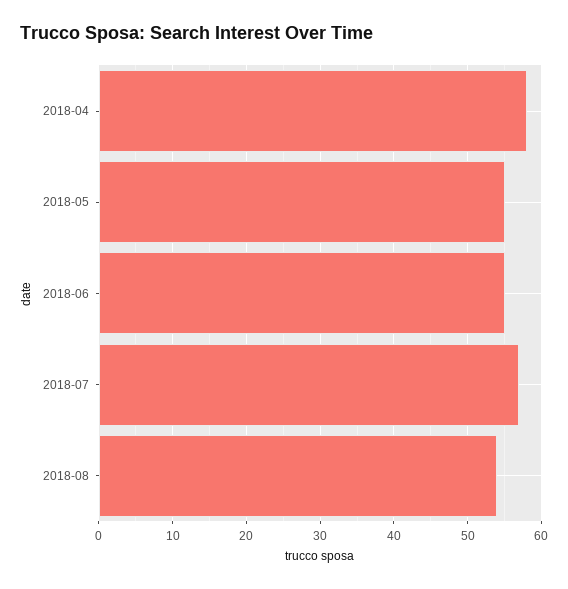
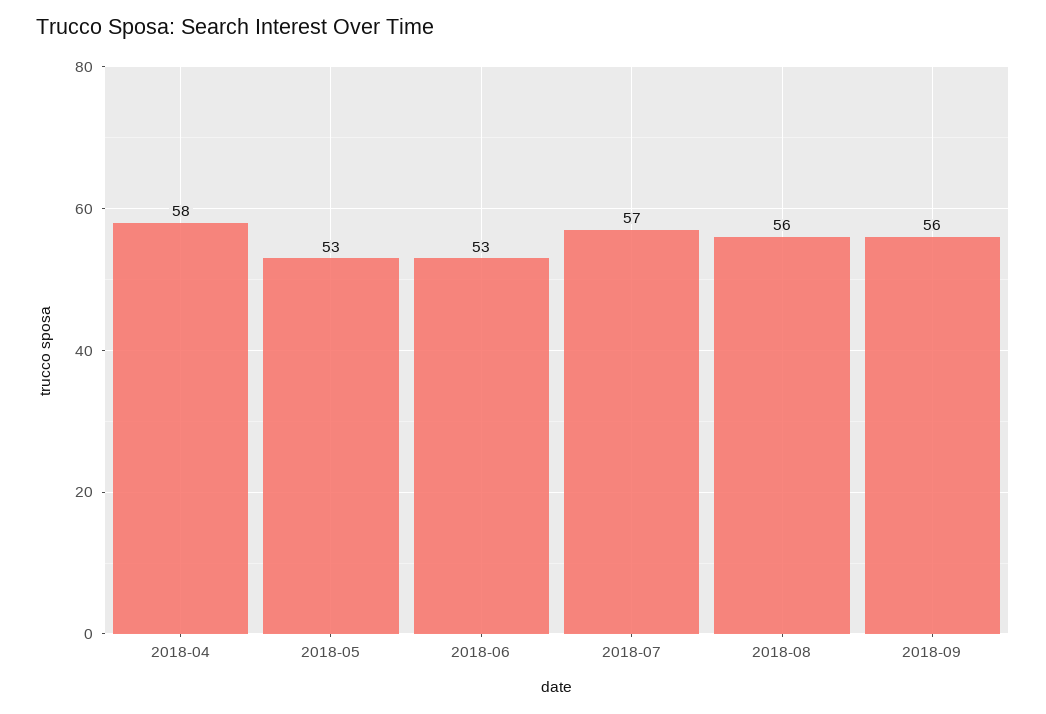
2018-05: 55 -> 53
2018-06: 55 -> 53
2018-08: 54 -> 56
2018-09: none -> 56

